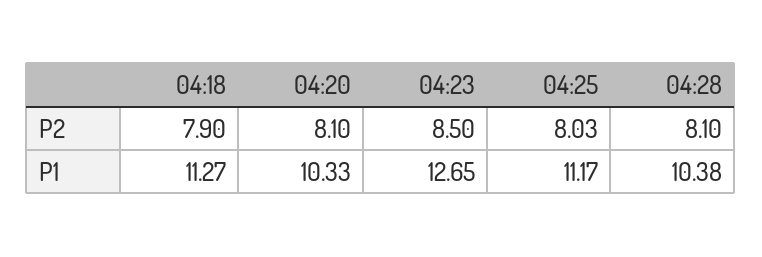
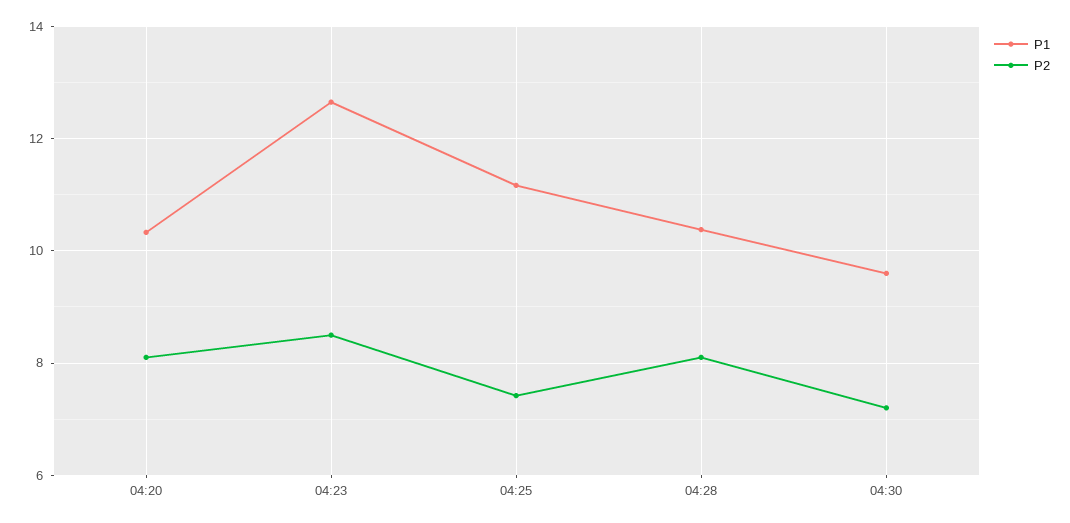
P2, 04:18: 7.9 -> none
P2, 04:25: 8.03 -> 7.4
P1, 04:18: 11.27 -> none
P1, 04:30: none -> 9.6
P2, 04:30: none -> 7.2

